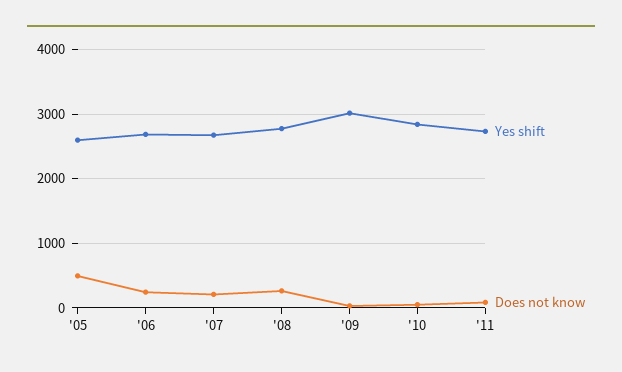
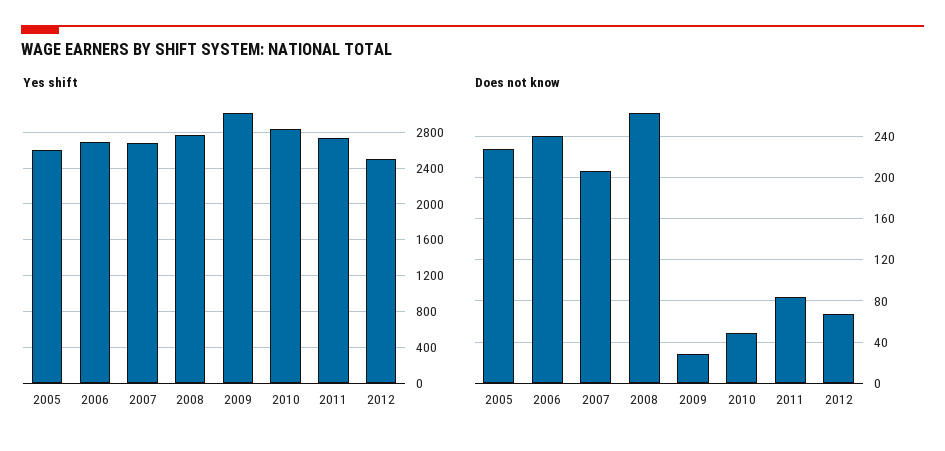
Does not know, '05: 500 -> 230
Yes shift, 2012: none -> 2500
Does not know, 2012: none -> 70

